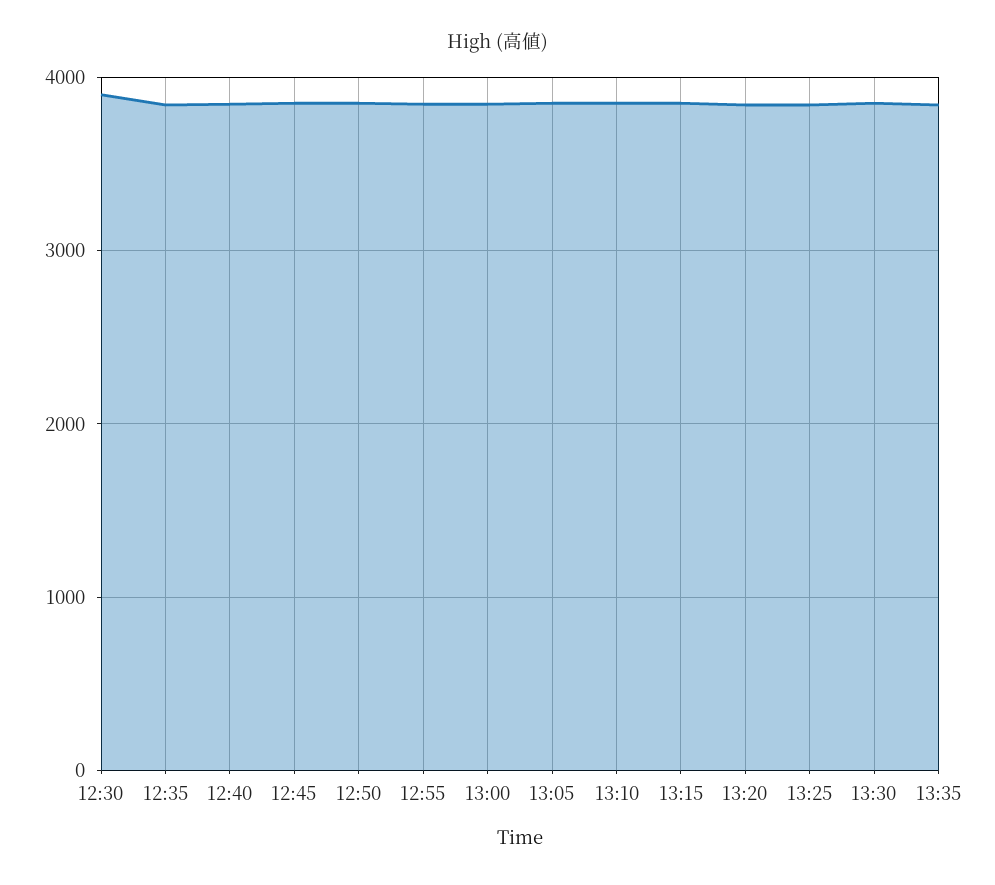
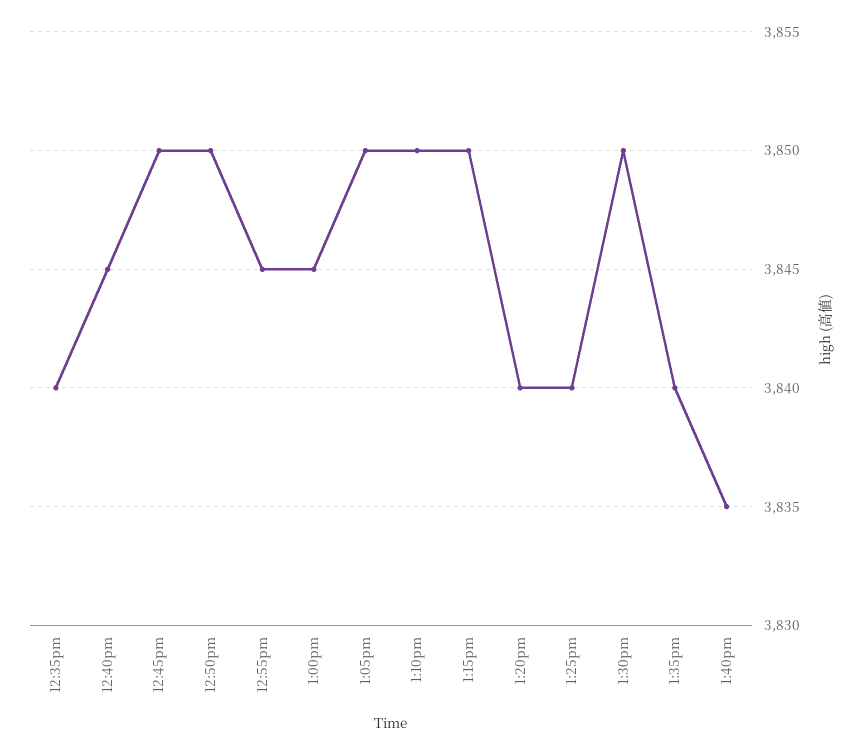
12:30: 3900 -> none
1:40pm: none -> 3835

